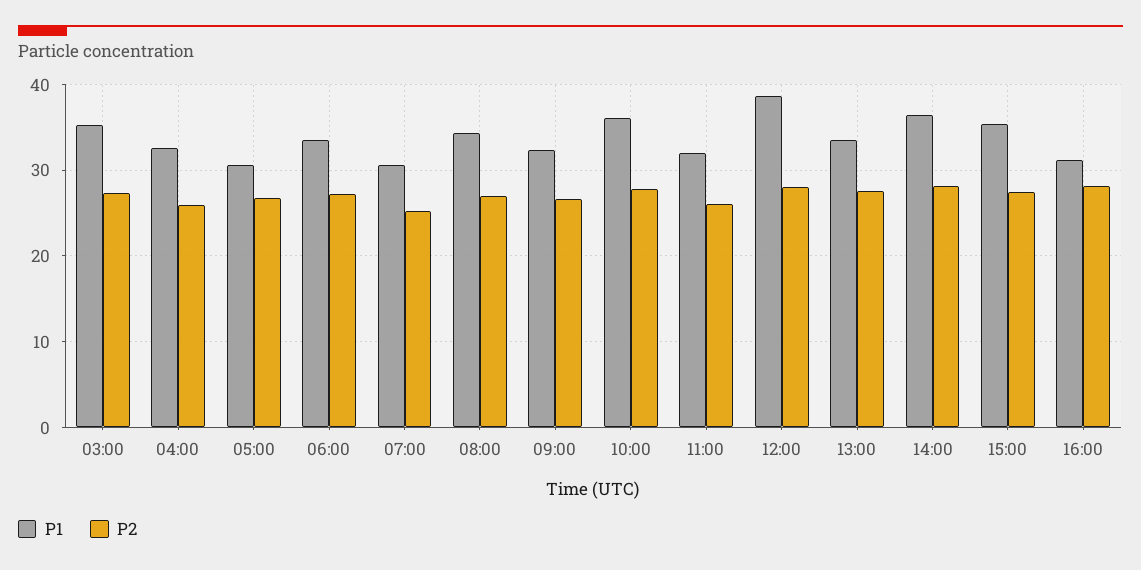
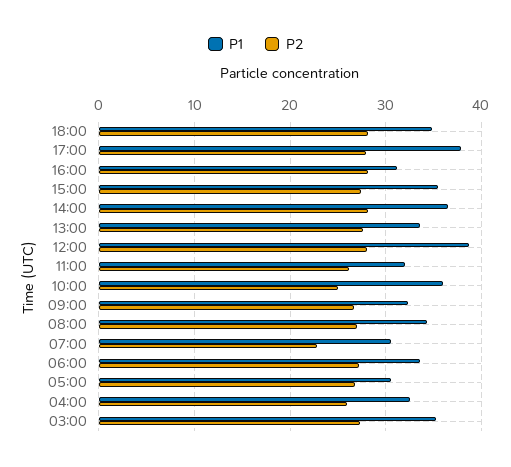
P2, 07:00: 25 -> 23
P2, 10:00: 28 -> 25
P1, 18:00: none -> 35
P2, 18:00: none -> 28
P1, 17:00: none -> 38
P2, 17:00: none -> 28

